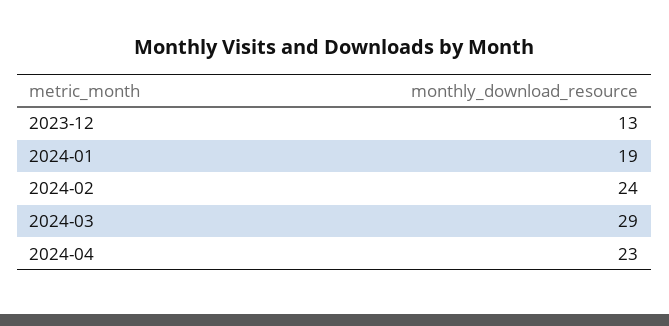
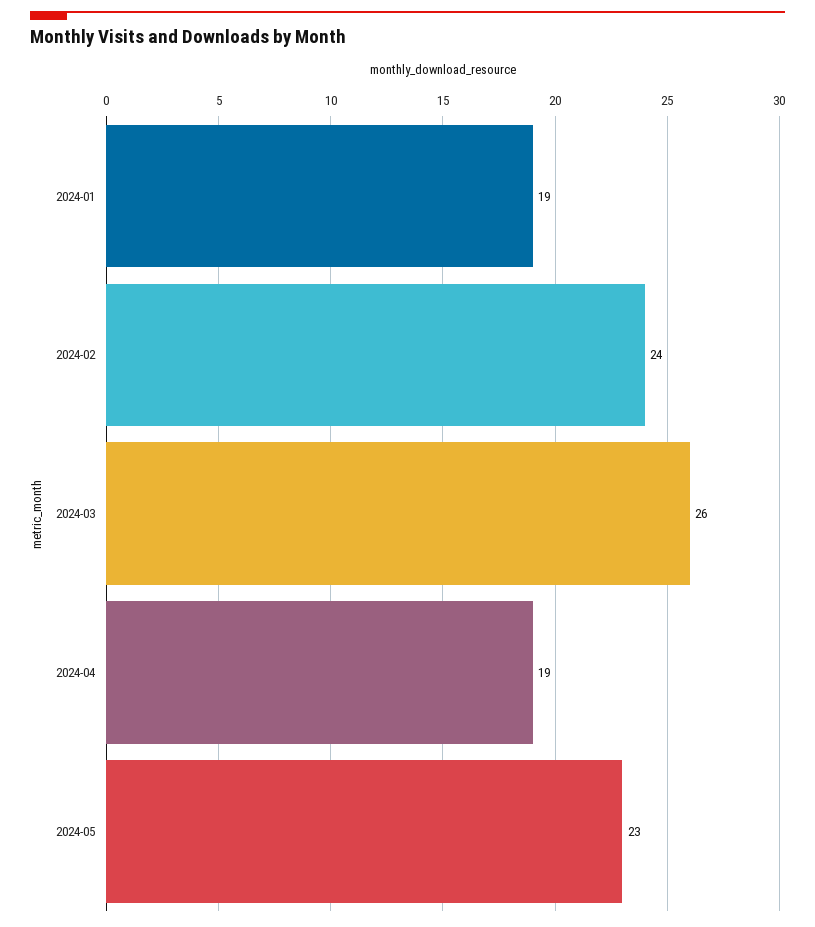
2023-12: 13 -> none
2024-03: 29 -> 26
2024-04: 23 -> 19
2024-05: none -> 23

